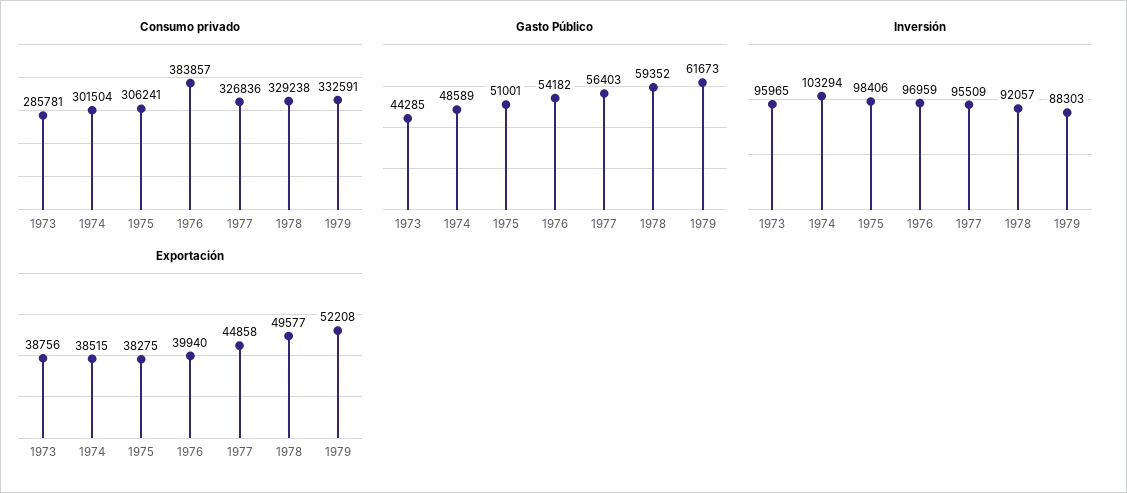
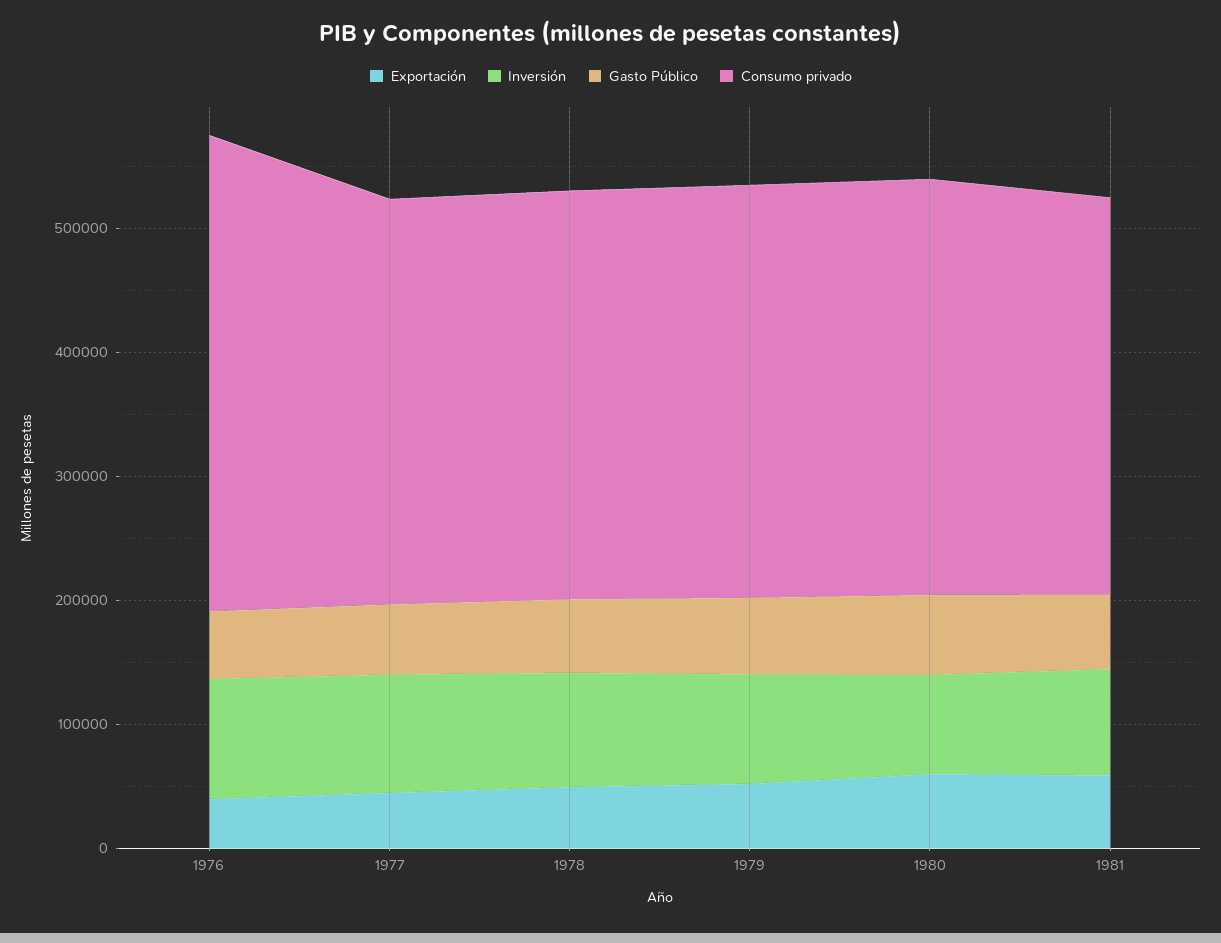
Consumo privado, 1973: 285781 -> none
Consumo privado, 1974: 301504 -> none
Consumo privado, 1975: 306241 -> none
Gasto Público, 1973: 44285 -> none
Gasto Público, 1974: 48589 -> none
Gasto Público, 1975: 51001 -> none
Inversión, 1973: 95965 -> none
Inversión, 1974: 103294 -> none
Inversión, 1975: 98406 -> none
Exportación, 1973: 38756 -> none
Exportación, 1974: 38515 -> none
Exportación, 1975: 38275 -> none
Exportación, 1980: none -> 60000
Inversión, 1980: none -> 80000
Gasto Público, 1980: none -> 60000
Consumo privado, 1980: none -> 340000
Exportación, 1981: none -> 60000
Inversión, 1981: none -> 80000
Gasto Público, 1981: none -> 60000
Consumo privado, 1981: none -> 320000

